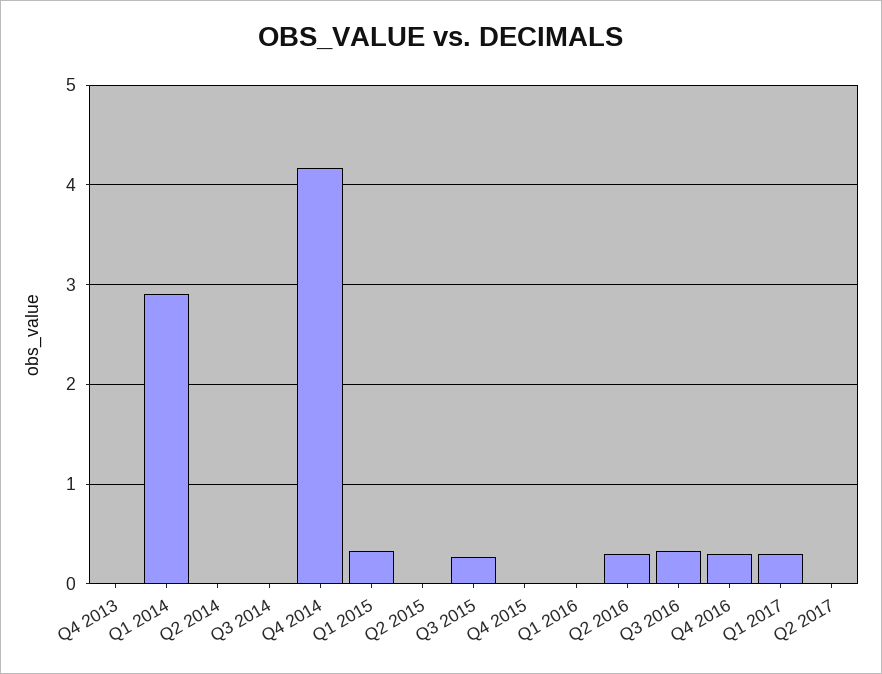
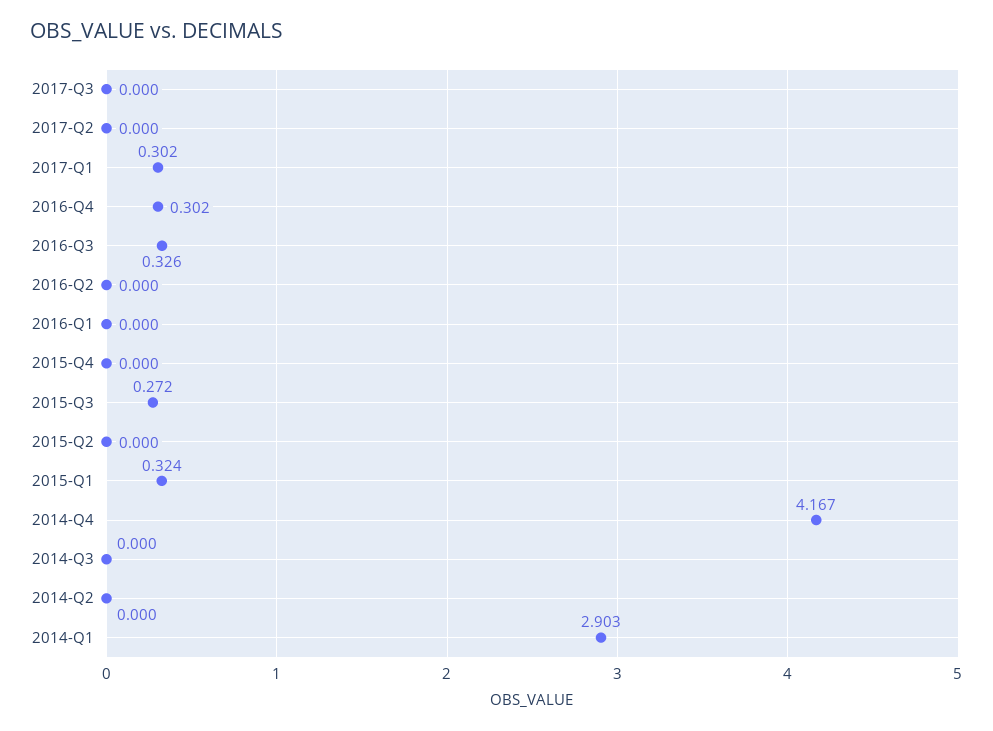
Q4 2013: 0 -> none
Q2 2016: 0.3 -> 0
2017-Q3: none -> 0

